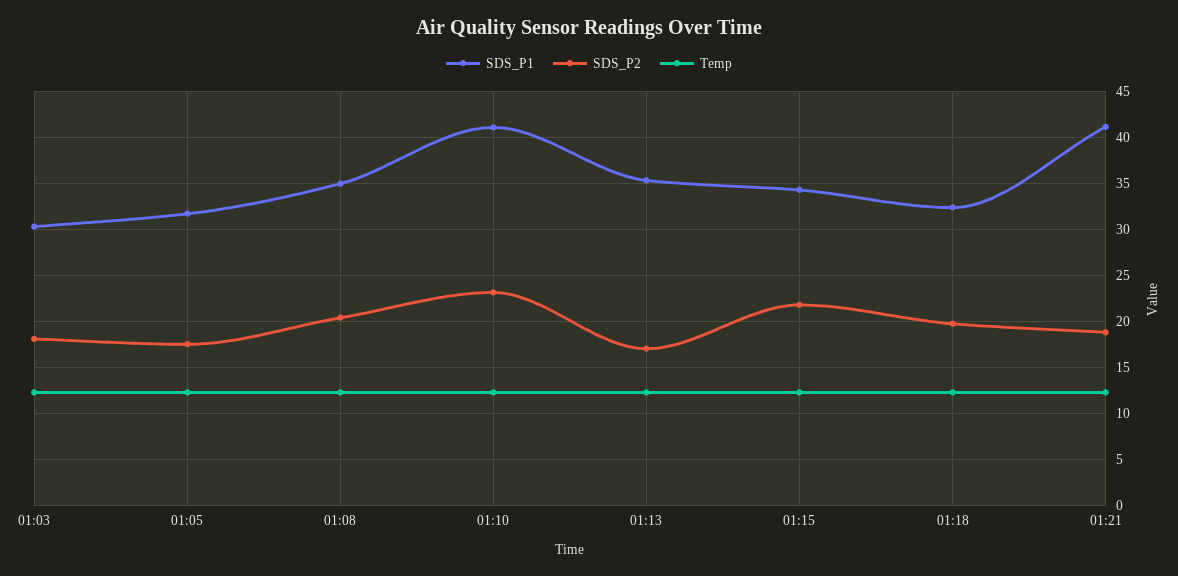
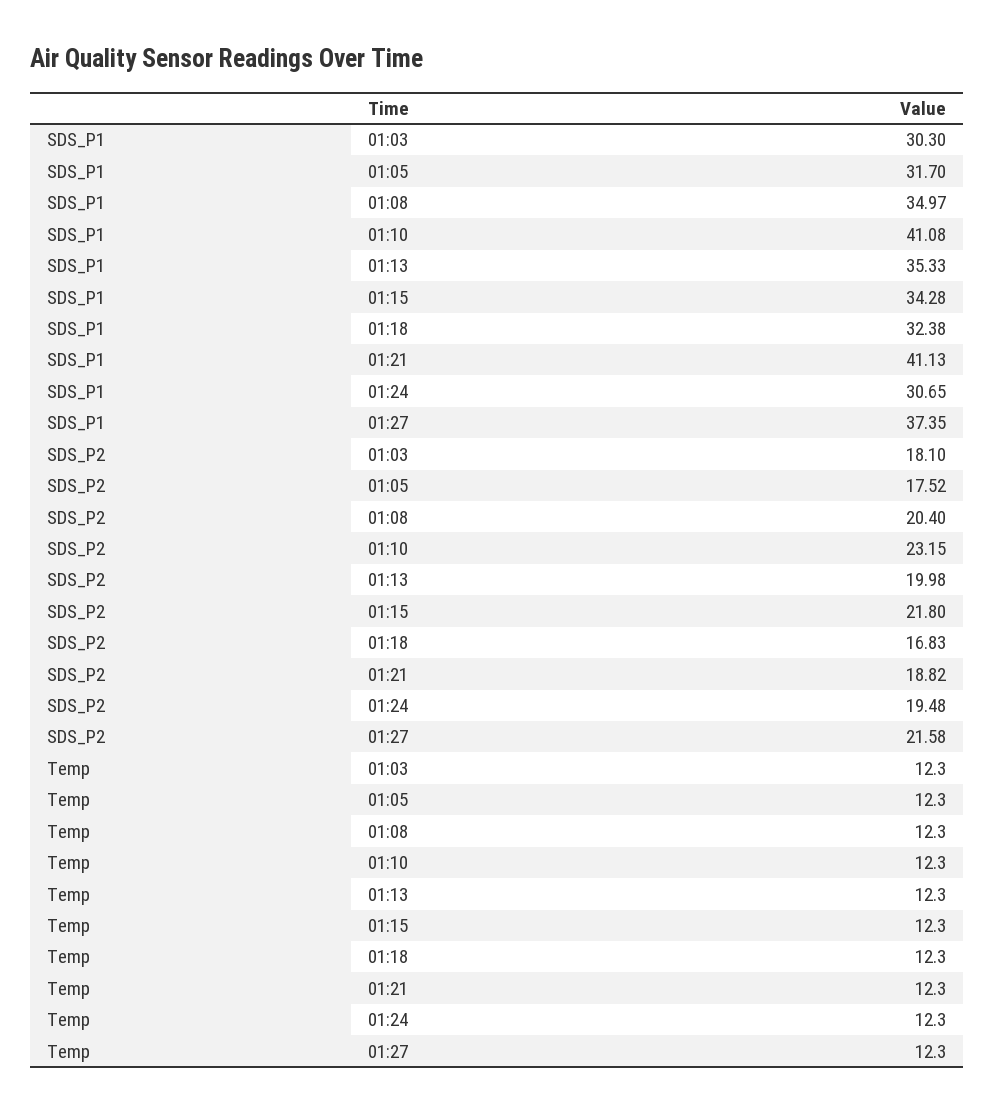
SDS_P2, 01:13: 17 -> 19.98
SDS_P2, 01:18: 20 -> 16.83
SDS_P1, 01:24: none -> 30.65
SDS_P1, 01:27: none -> 37.35
SDS_P2, 01:24: none -> 19.48
SDS_P2, 01:27: none -> 21.58
Temp, 01:24: none -> 12.3
Temp, 01:27: none -> 12.3

